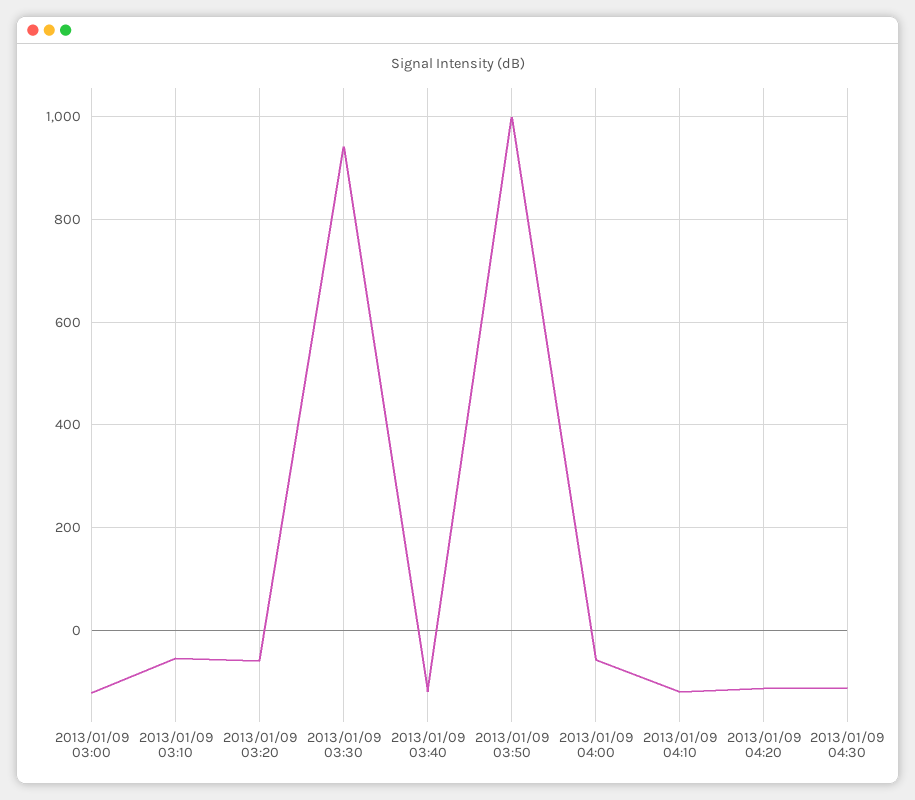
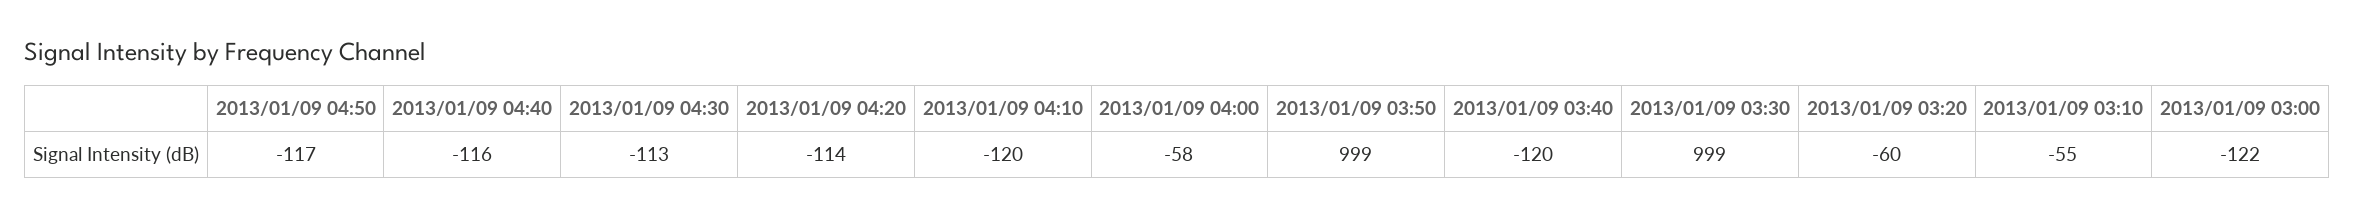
2013/01/09 03:30: 940 -> 999
2013/01/09 04:50: none -> -117
2013/01/09 04:40: none -> -116

